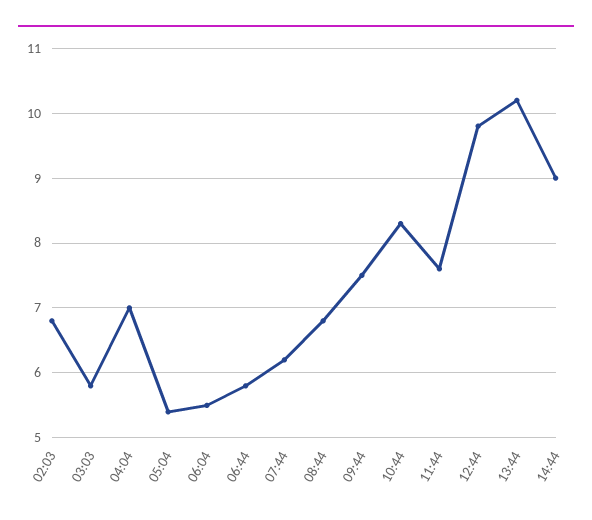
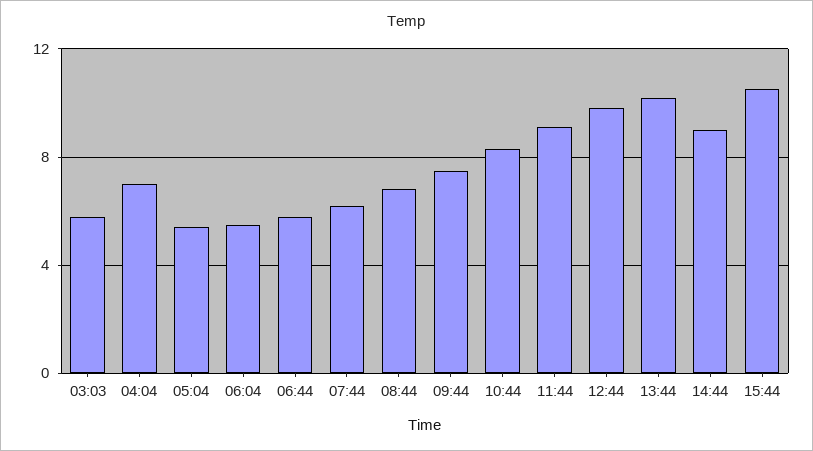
02:03: 6.8 -> none
11:44: 7.6 -> 9
15:44: none -> 10.5

